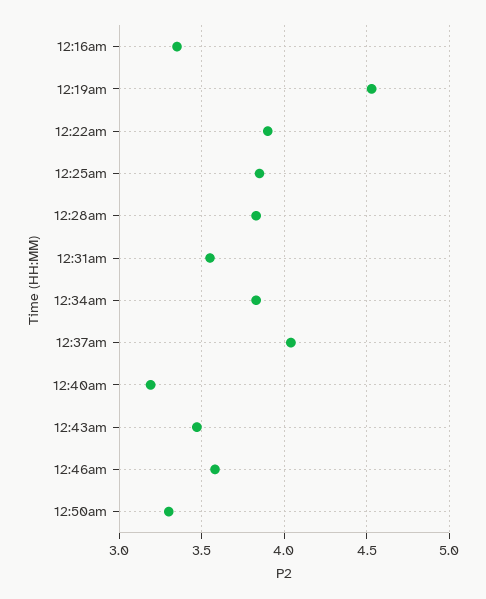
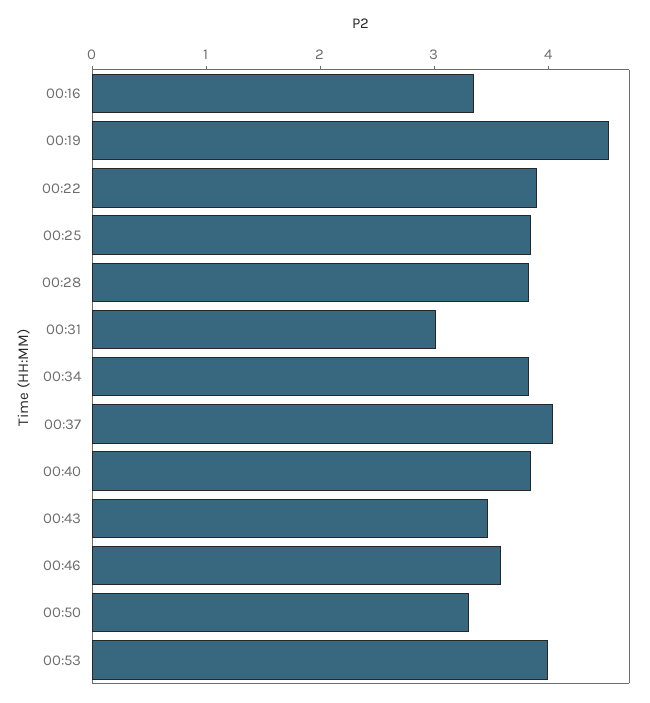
12:31am: 3.55 -> 3
12:40am: 3.2 -> 3.8
00:53: none -> 4

